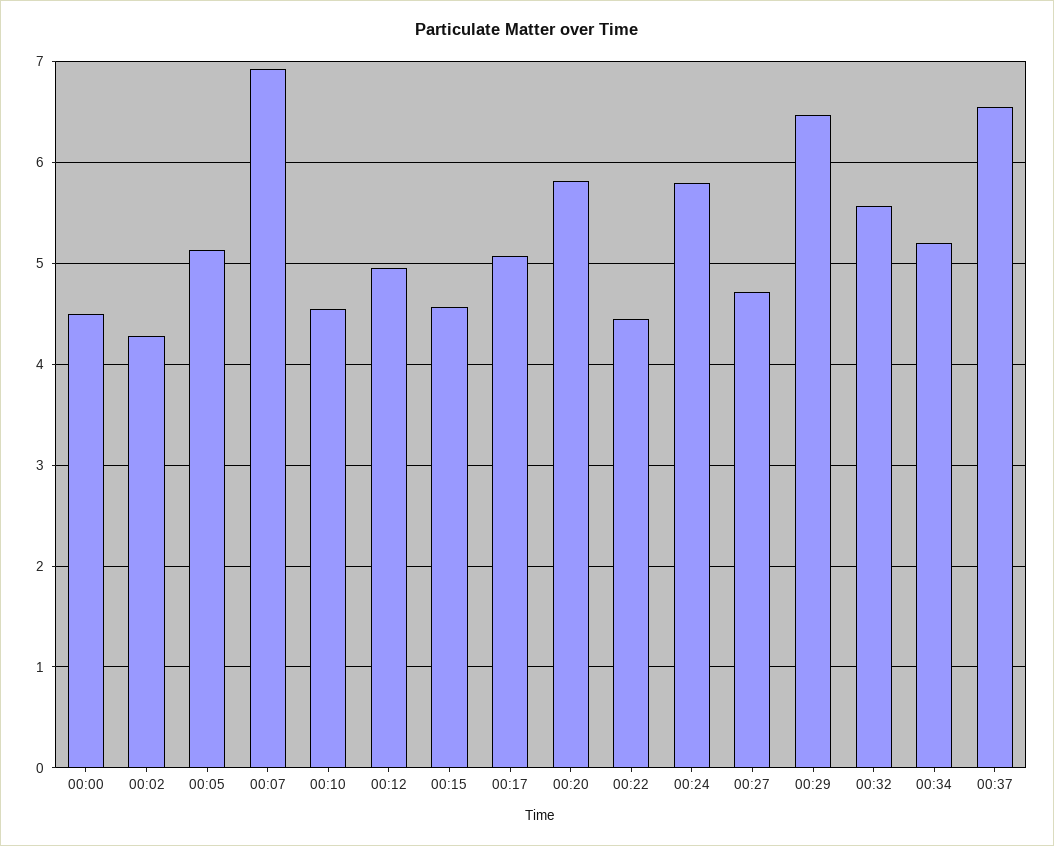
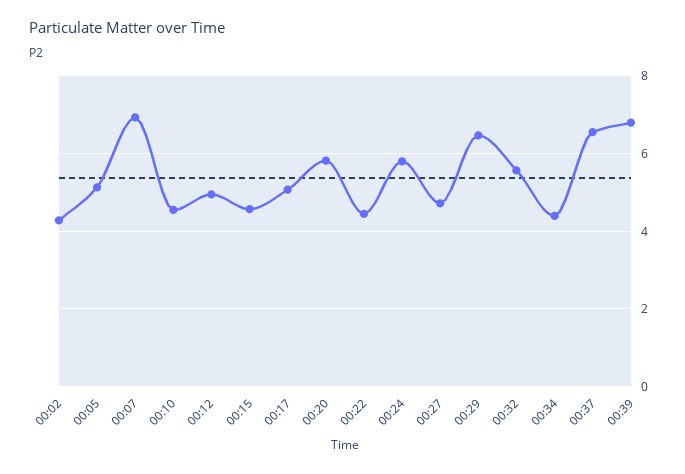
00:00: 4.5 -> none
00:34: 5.2 -> 4.4
00:39: none -> 6.8

